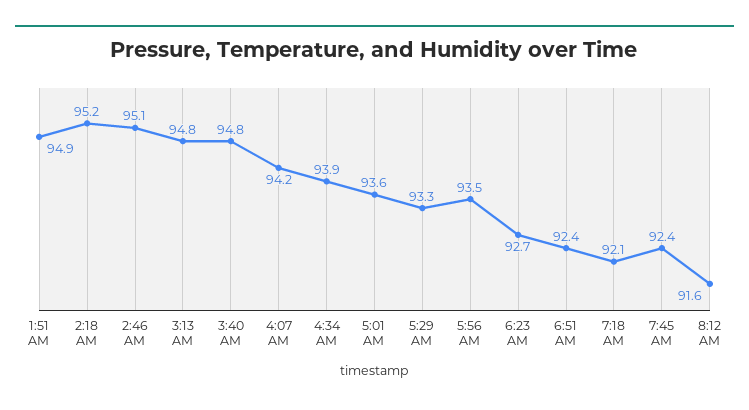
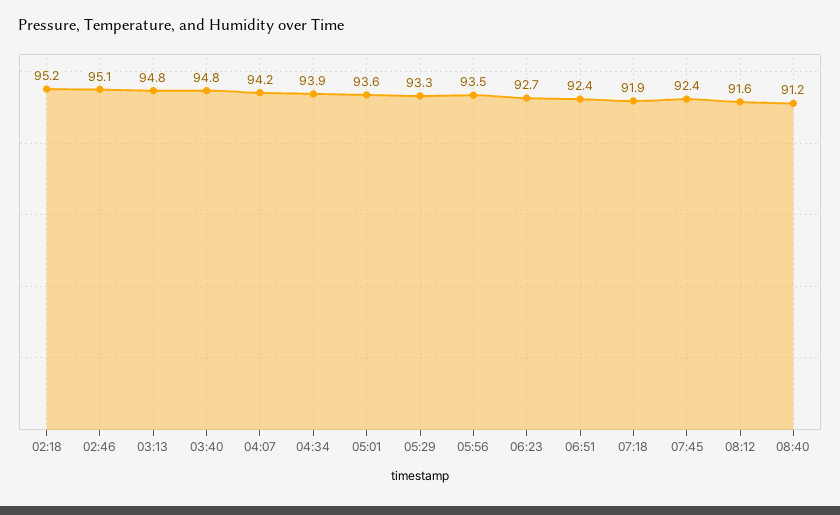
1:51 AM: 94.9 -> none
7:18 AM: 92.1 -> 91.9
08:40: none -> 91.2

